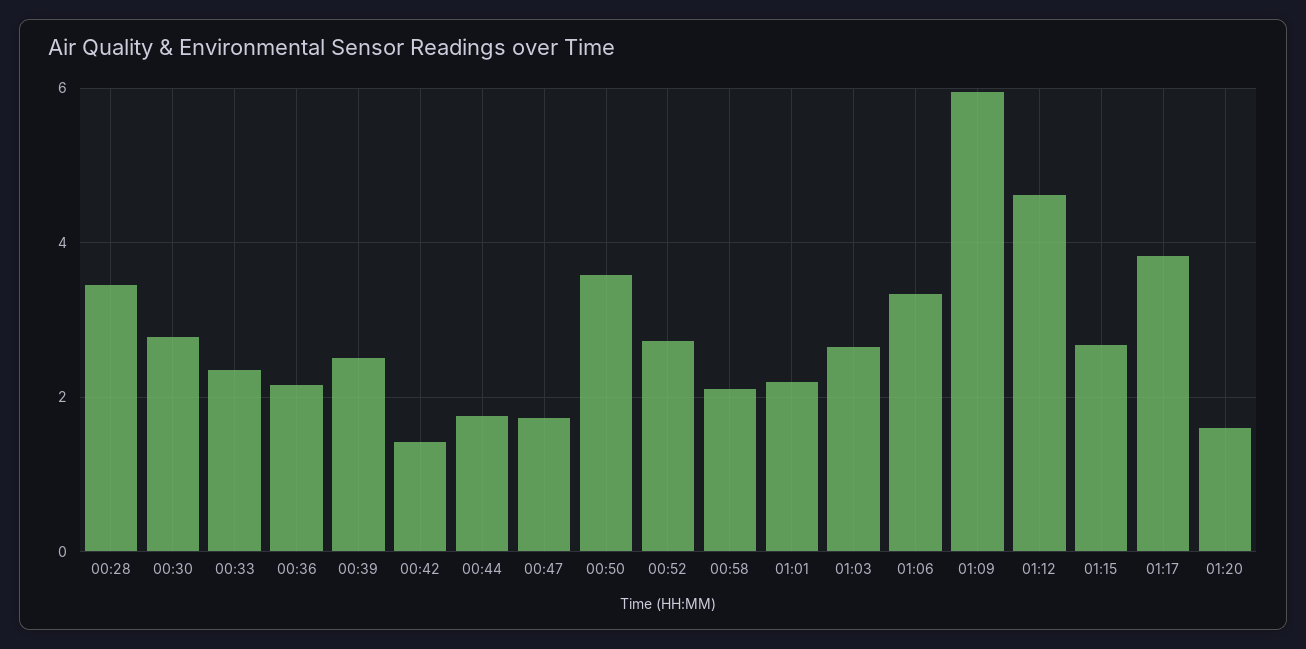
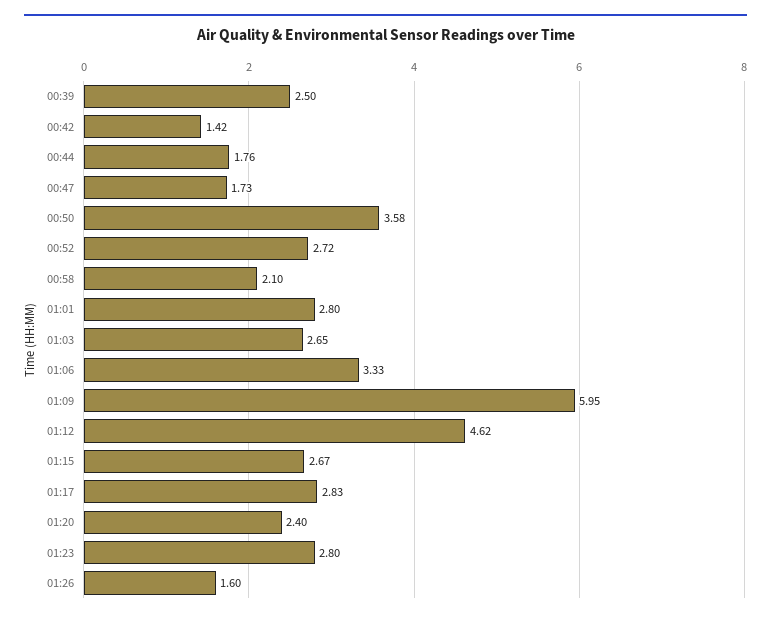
00:28: 3.4 -> none
00:30: 2.8 -> none
00:33: 2.4 -> none
00:36: 2.2 -> none
01:01: 2.2 -> 2.8
01:17: 3.8 -> 2.83
01:20: 1.6 -> 2.4
01:23: none -> 2.8
01:26: none -> 1.6

